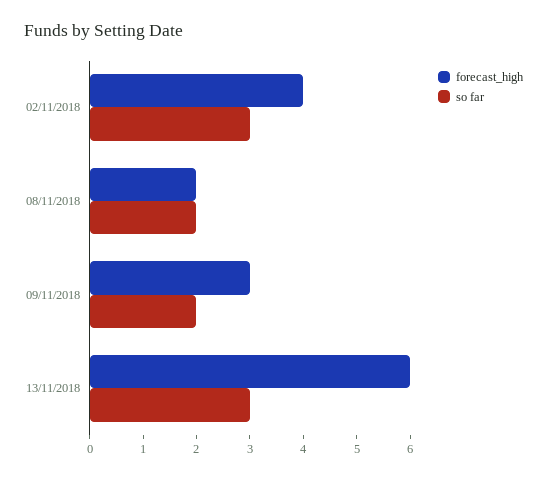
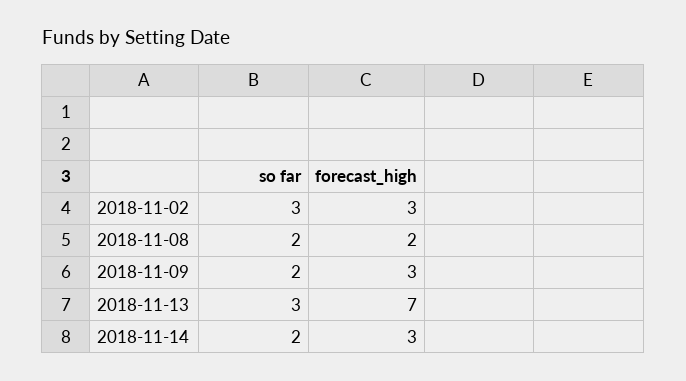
forecast_high, 02/11/2018: 4 -> 3
forecast_high, 13/11/2018: 6 -> 7
so far, 2018-11-14: none -> 2
forecast_high, 2018-11-14: none -> 3

